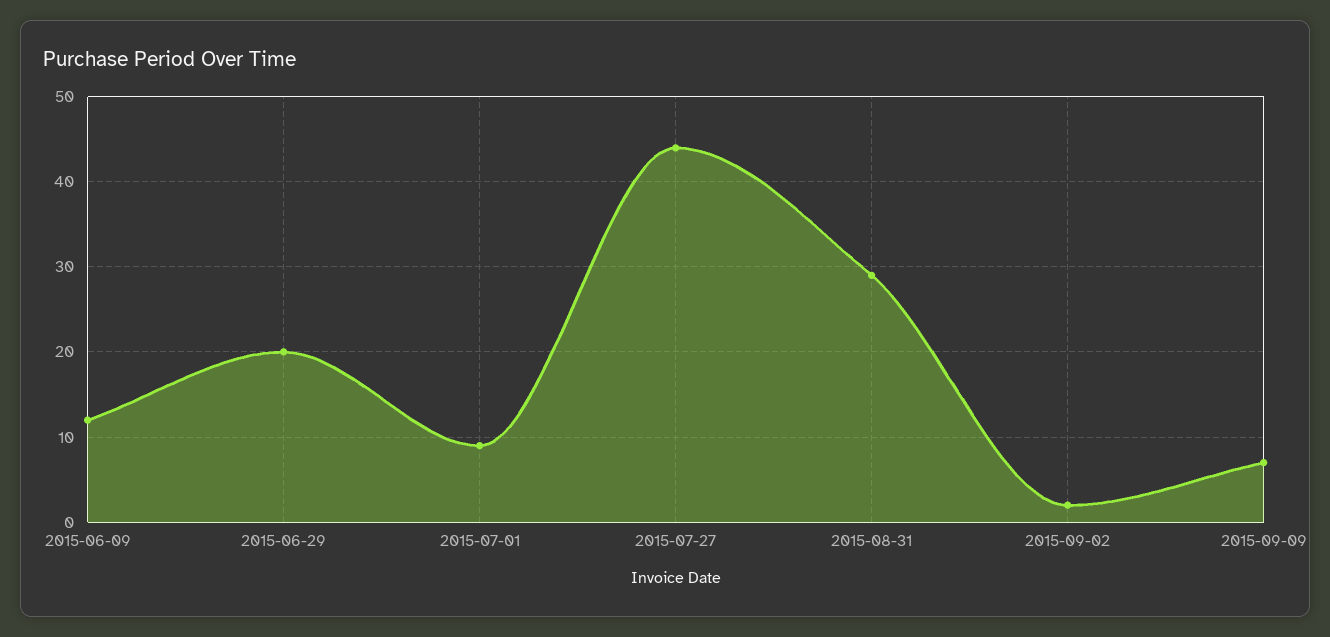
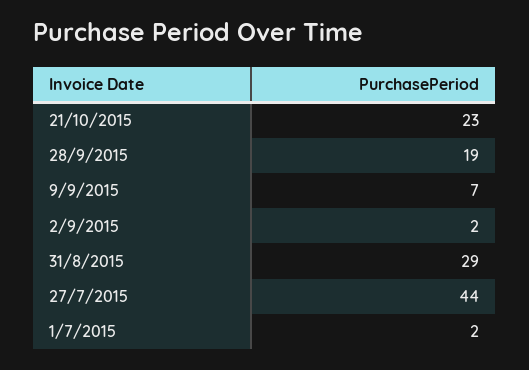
2015-06-09: 12 -> none
2015-06-29: 20 -> none
2015-07-01: 9 -> 2
21/10/2015: none -> 23
28/9/2015: none -> 19

